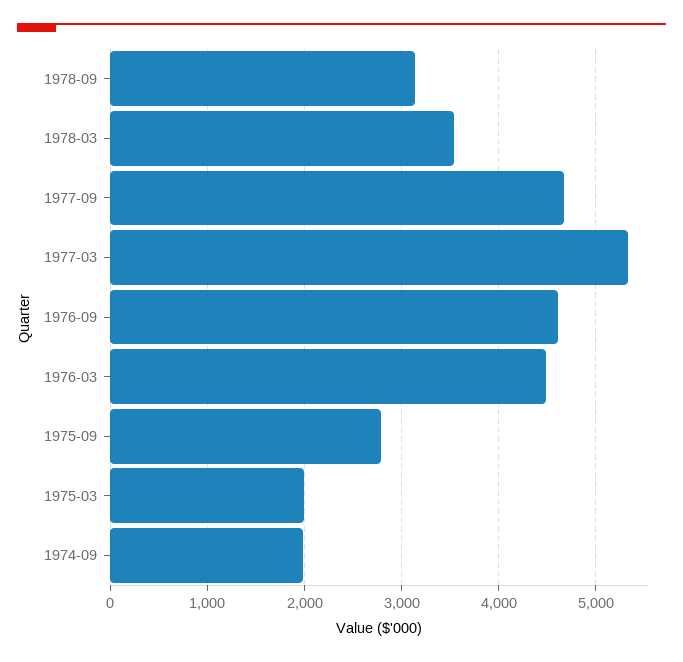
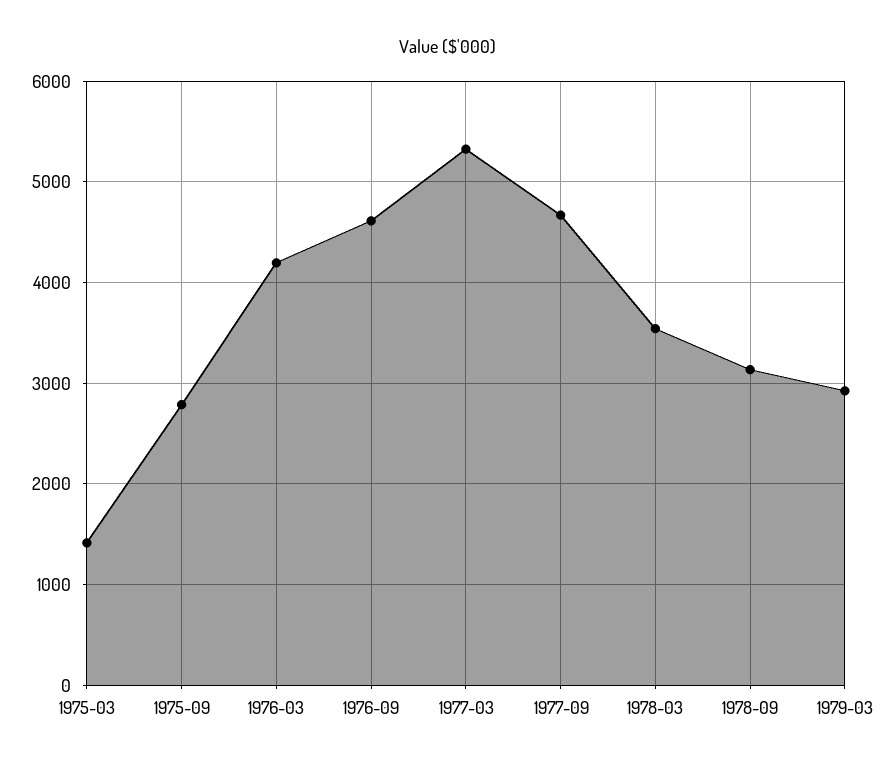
1976-03: 4500 -> 4200
1975-03: 2000 -> 1400
1974-09: 2000 -> none
1979-03: none -> 2900

